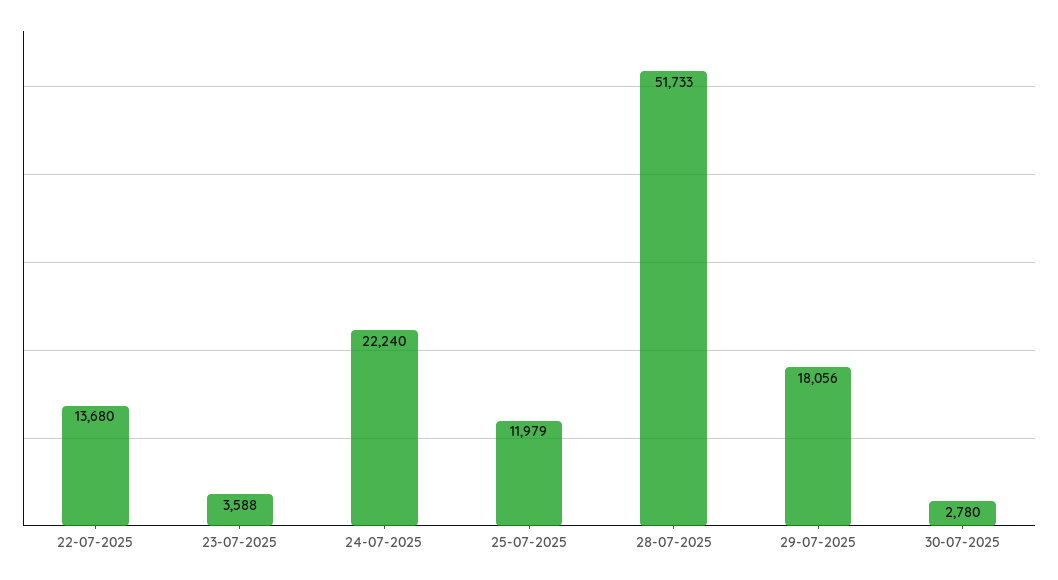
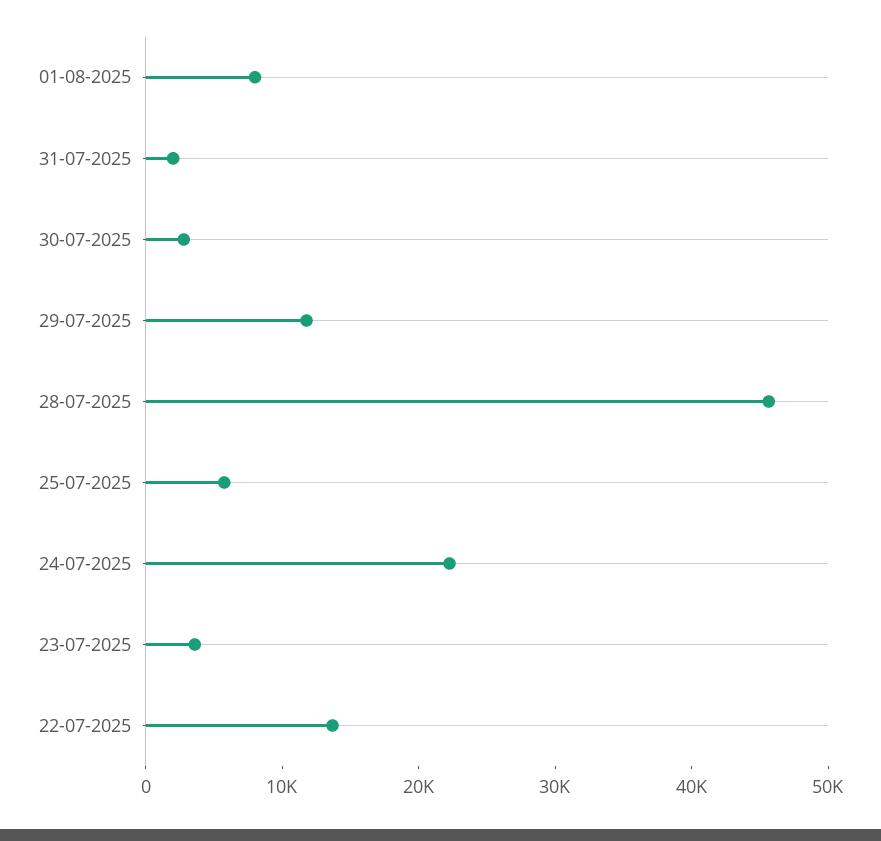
25-07-2025: 11979 -> 6000
28-07-2025: 51733 -> 46000
29-07-2025: 18056 -> 12000
01-08-2025: none -> 8000
31-07-2025: none -> 2000

